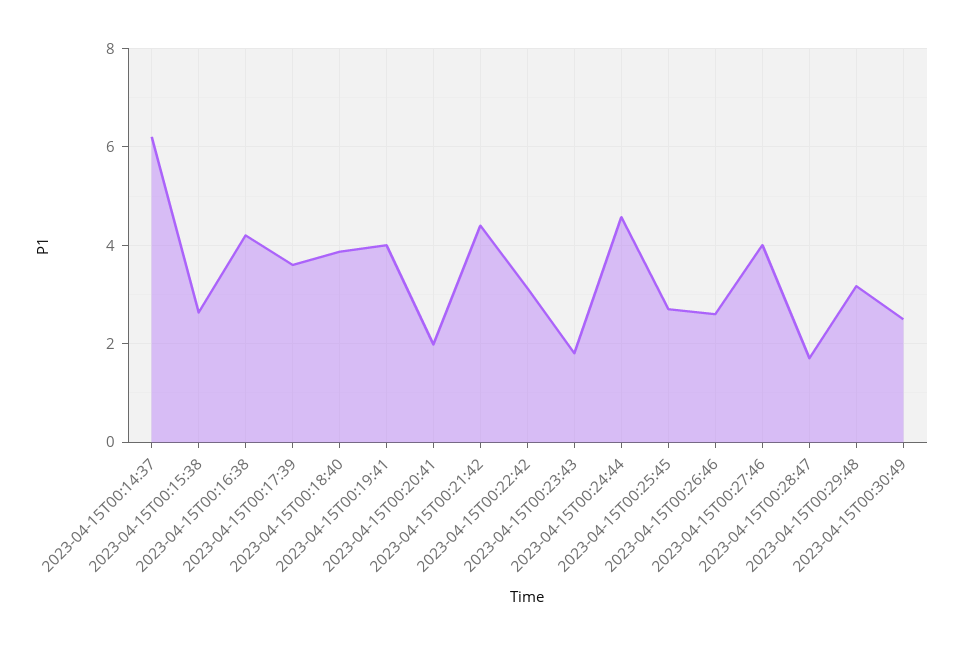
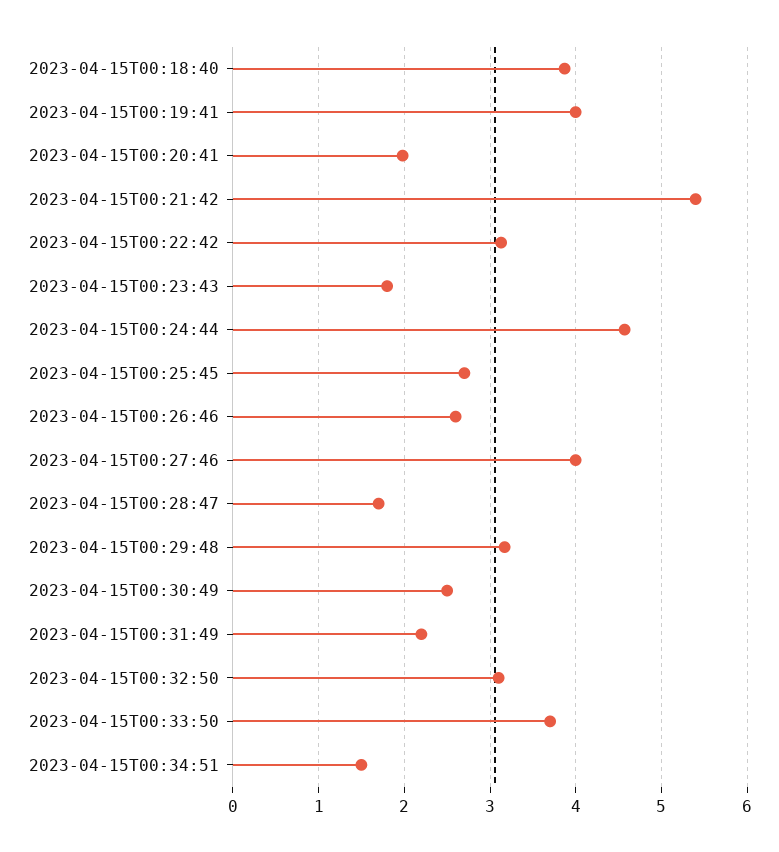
2023-04-15T00:14:37: 6.2 -> none
2023-04-15T00:15:38: 2.6 -> none
2023-04-15T00:16:38: 4.2 -> none
2023-04-15T00:17:39: 3.6 -> none
2023-04-15T00:21:42: 4.4 -> 5.4
2023-04-15T00:31:49: none -> 2.2
2023-04-15T00:32:50: none -> 3.1
2023-04-15T00:33:50: none -> 3.7
2023-04-15T00:34:51: none -> 1.5

